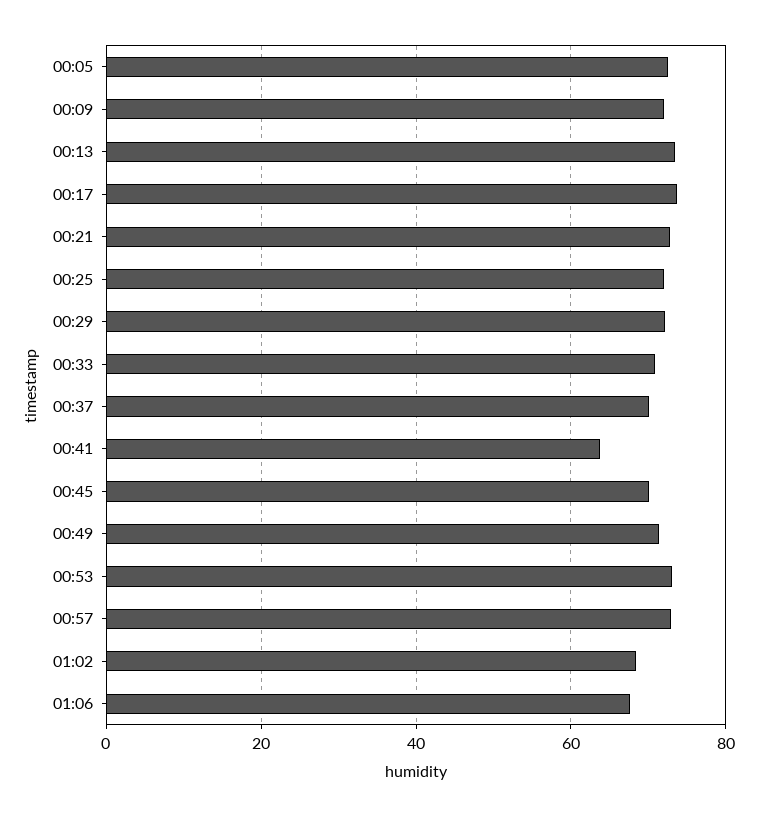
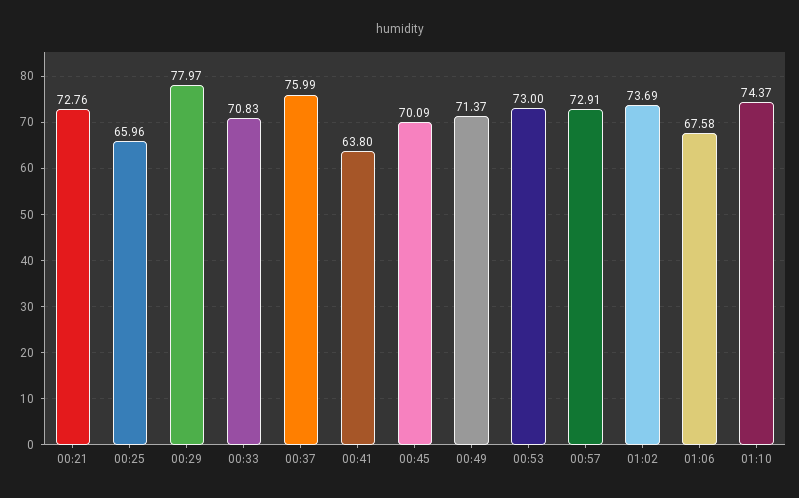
00:05: 72 -> none
00:09: 72 -> none
00:13: 74 -> none
00:17: 74 -> none
00:25: 72 -> 65.96
00:29: 72 -> 77.97
00:37: 70 -> 75.99
01:02: 68 -> 73.69
01:10: none -> 74.37

